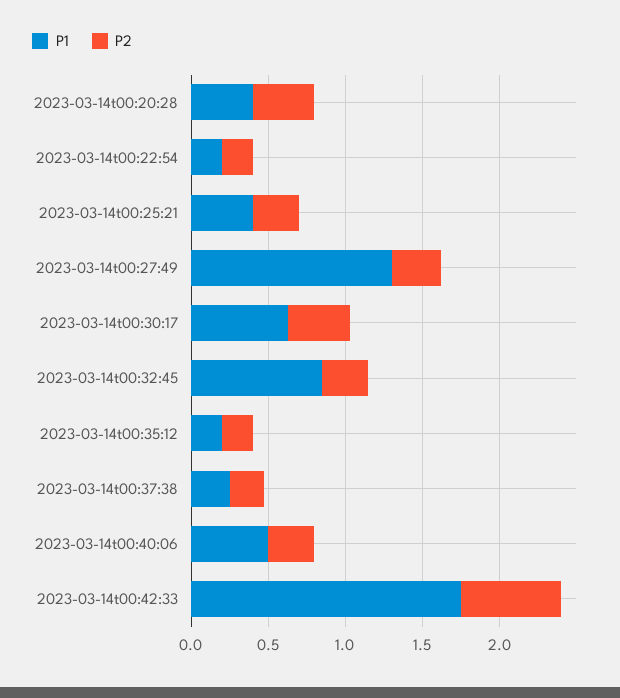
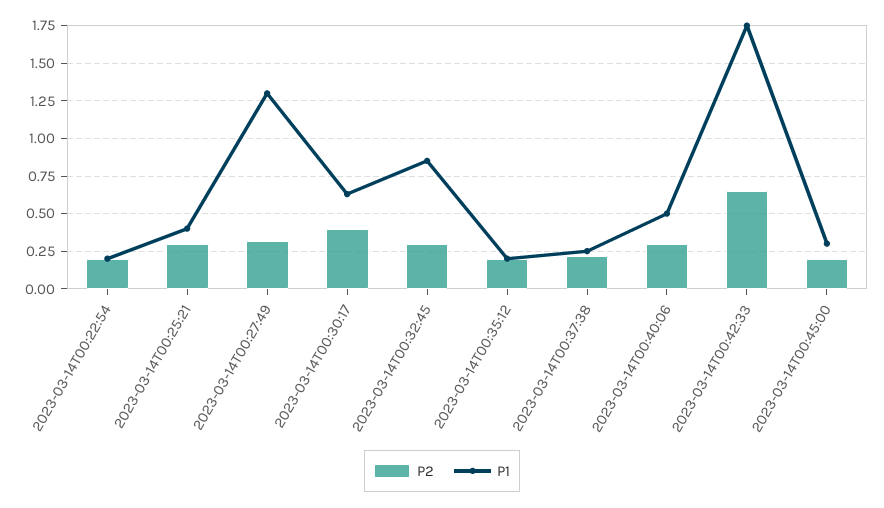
P1, 2023-03-14t00:20:28: 0.4 -> none
P2, 2023-03-14t00:20:28: 0.4 -> none
P2, 2023-03-14T00:45:00: none -> 0.2
P1, 2023-03-14T00:45:00: none -> 0.3

